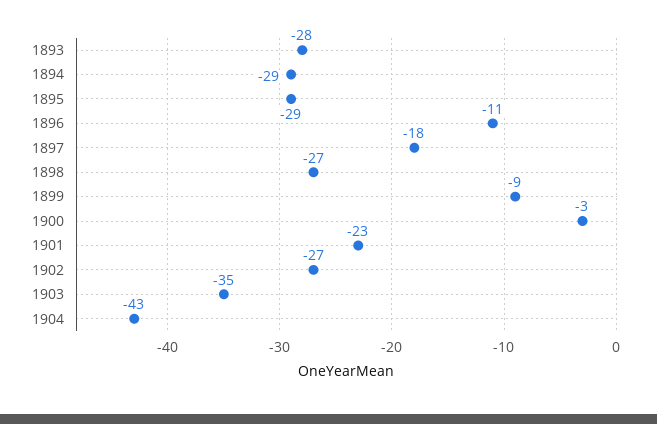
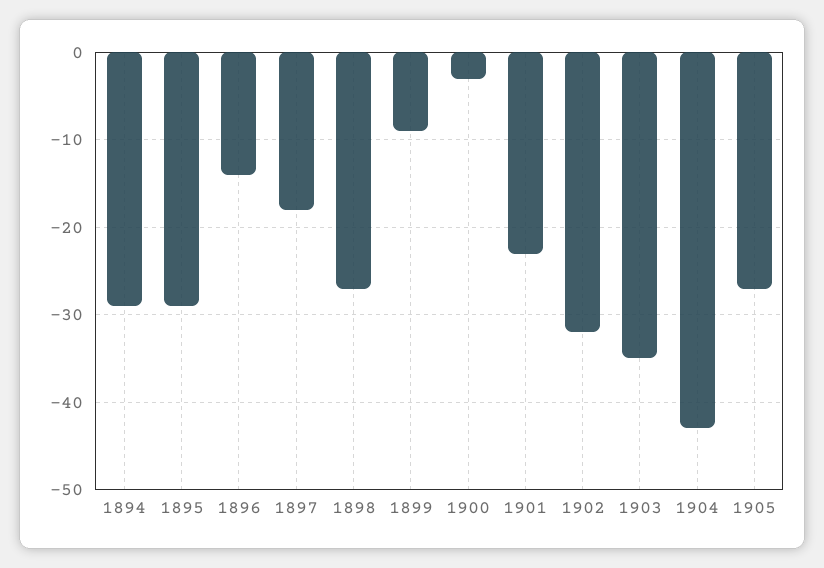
1893: -28 -> none
1896: -11 -> -14
1902: -27 -> -32
1905: none -> -27

